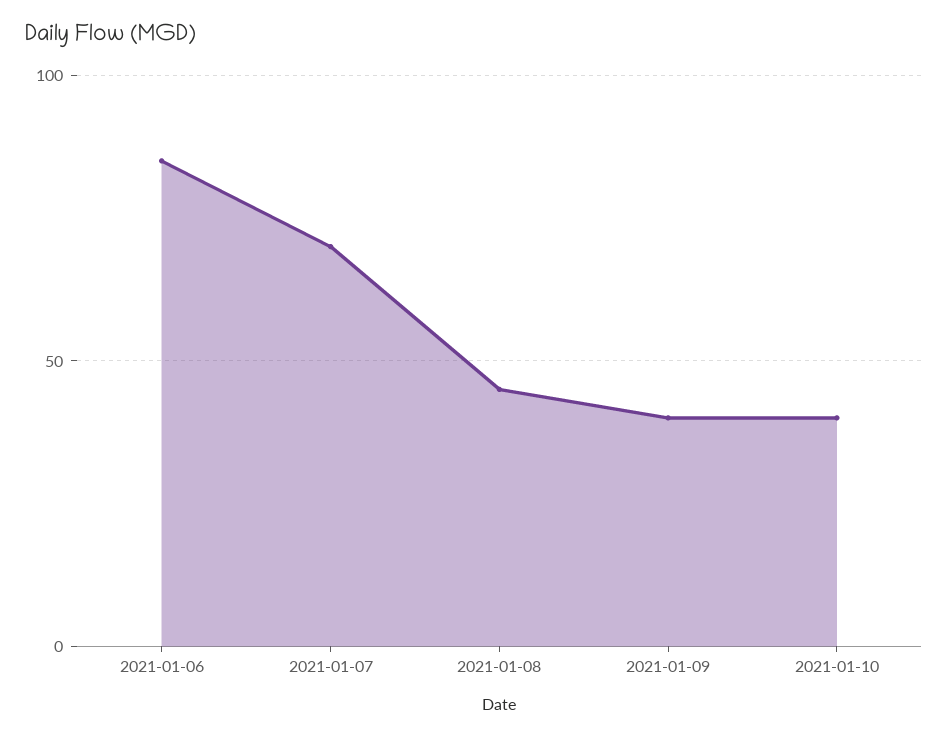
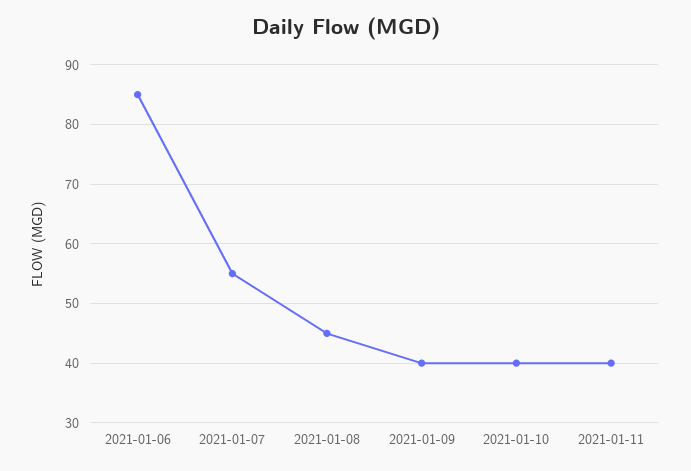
2021-01-07: 70 -> 55
2021-01-11: none -> 40

